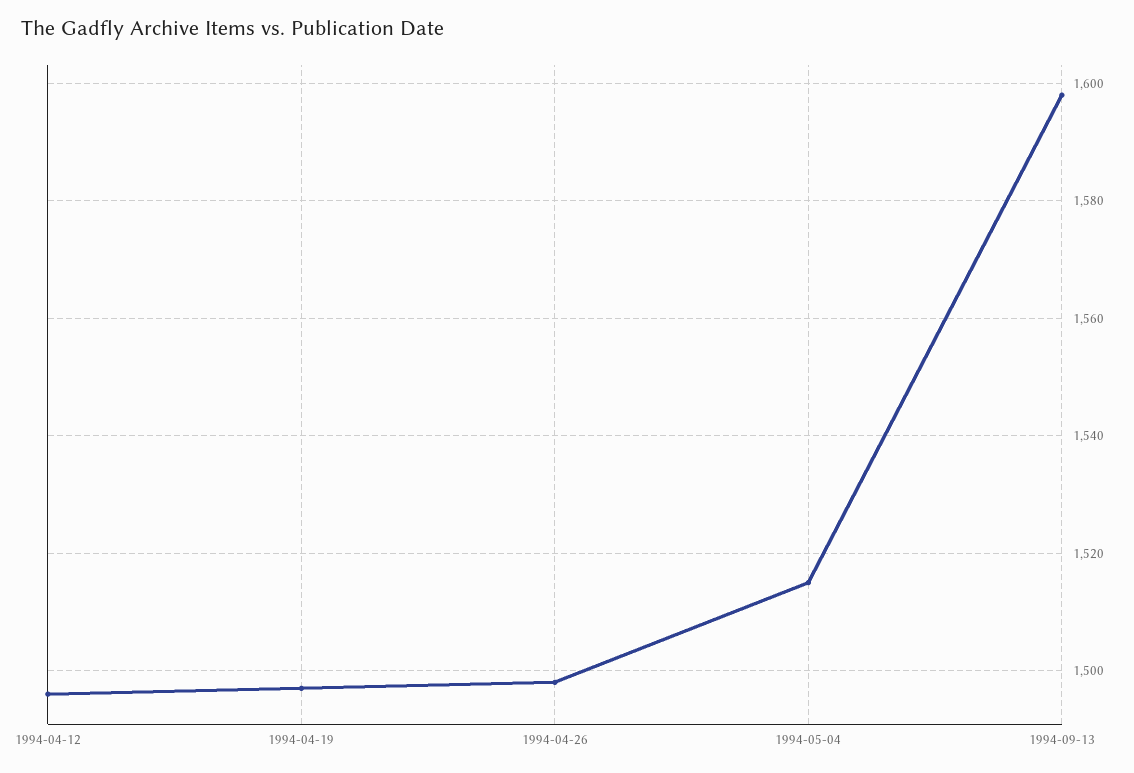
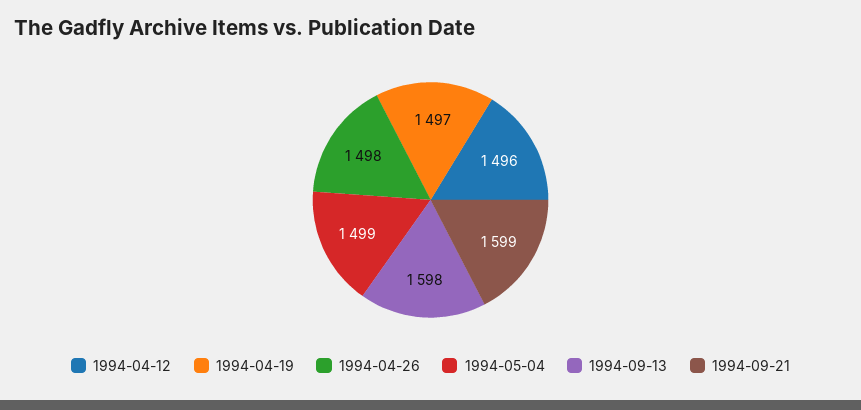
1994-05-04: 1515 -> 1499
1994-09-21: none -> 1599

